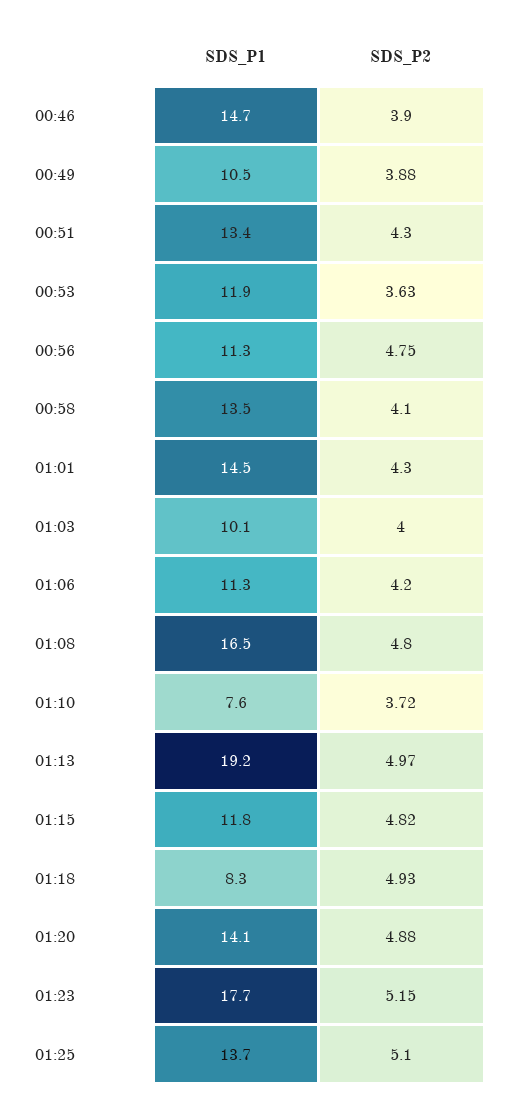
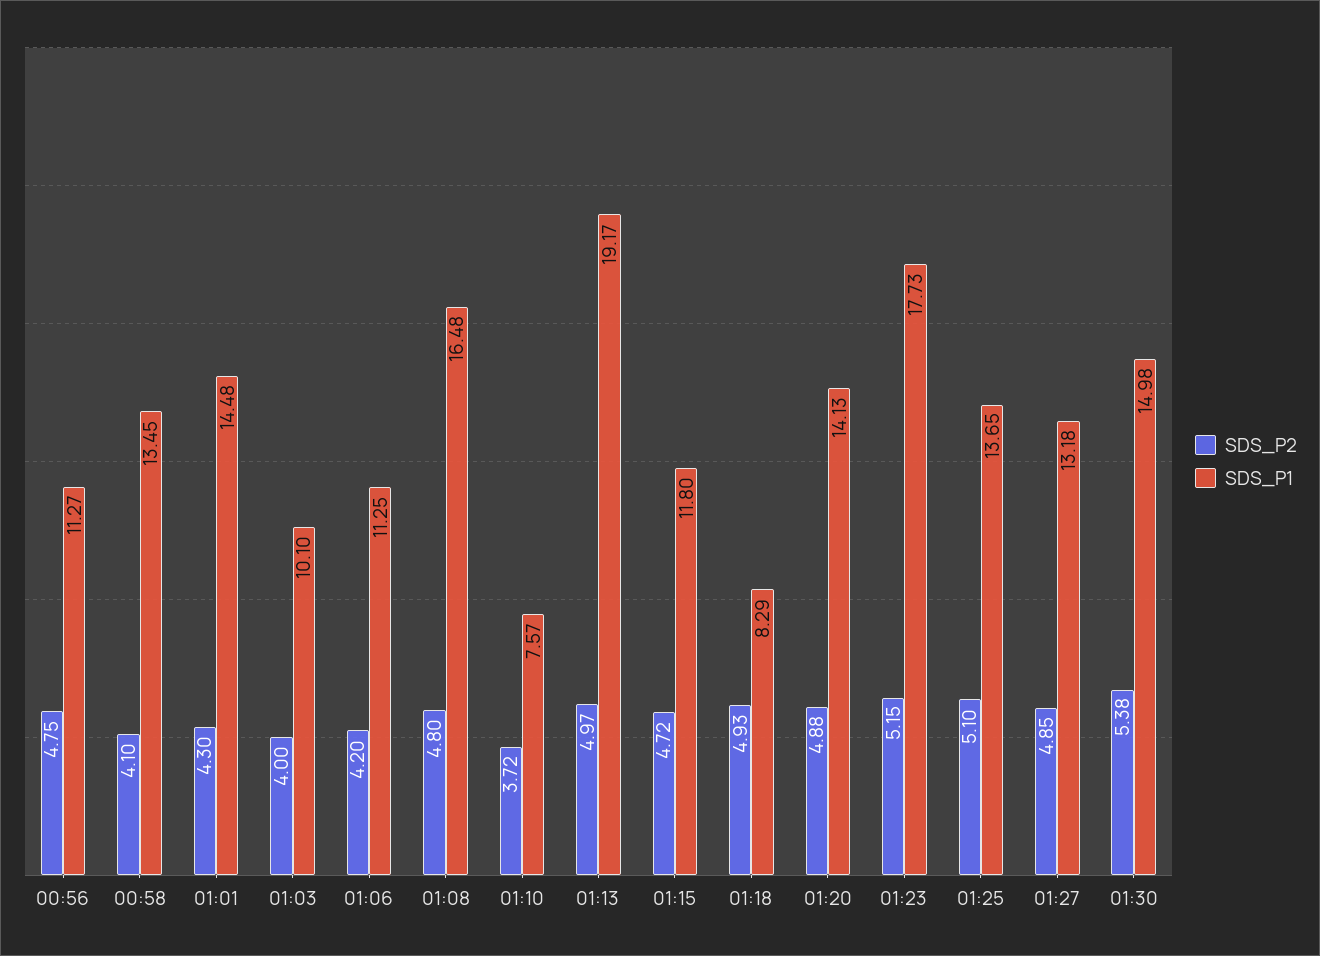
SDS_P1, 00:46: 14.7 -> none
SDS_P2, 00:46: 3.9 -> none
SDS_P1, 00:49: 10.5 -> none
SDS_P2, 00:49: 3.88 -> none
SDS_P1, 00:51: 13.4 -> none
SDS_P2, 00:51: 4.3 -> none
SDS_P1, 00:53: 11.9 -> none
SDS_P2, 00:53: 3.63 -> none
SDS_P2, 01:15: 4.82 -> 4.72
SDS_P2, 01:27: none -> 4.85
SDS_P1, 01:27: none -> 13.18
SDS_P2, 01:30: none -> 5.38
SDS_P1, 01:30: none -> 14.98

